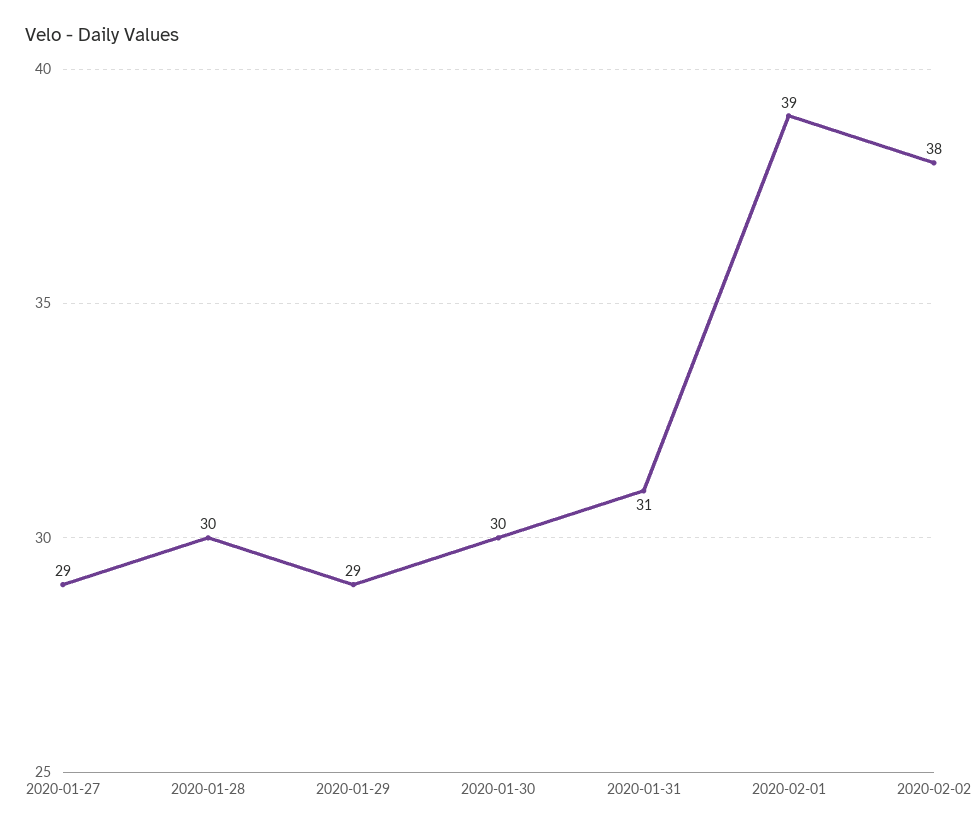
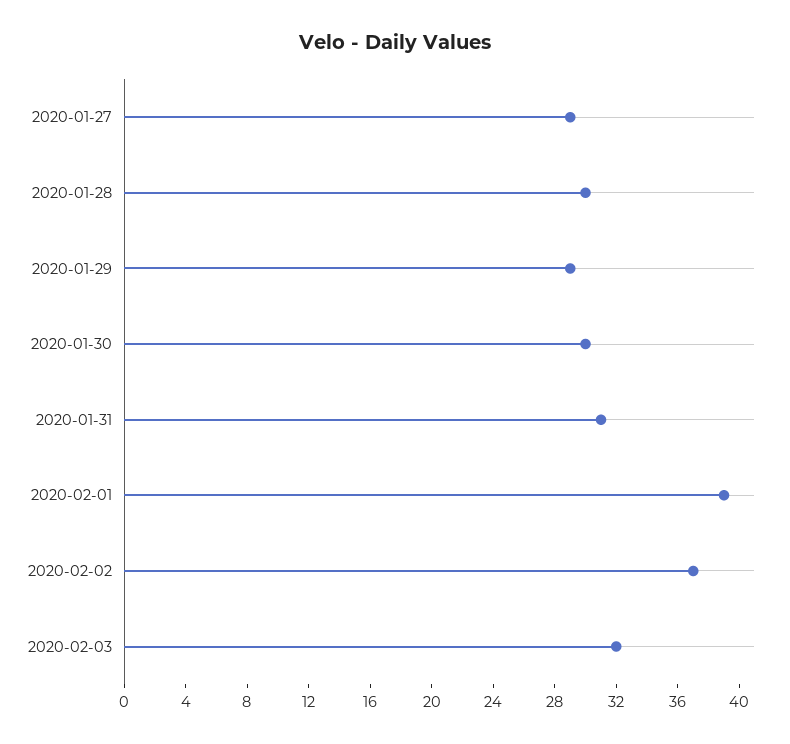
2020-02-02: 38 -> 37
2020-02-03: none -> 32

